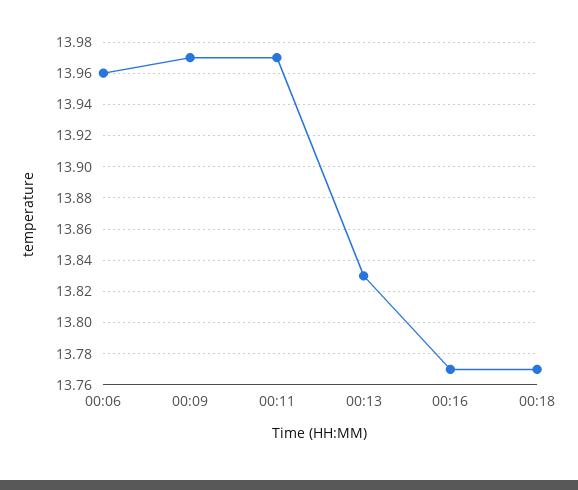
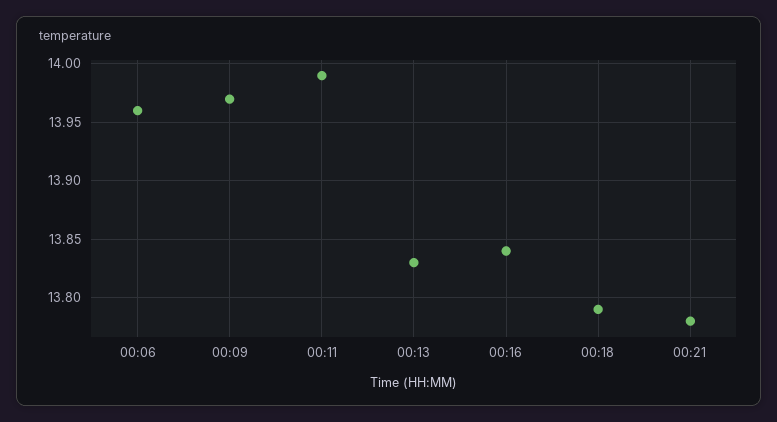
00:11: 13.97 -> 13.99
00:16: 13.77 -> 13.84
00:18: 13.77 -> 13.79
00:21: none -> 13.78

